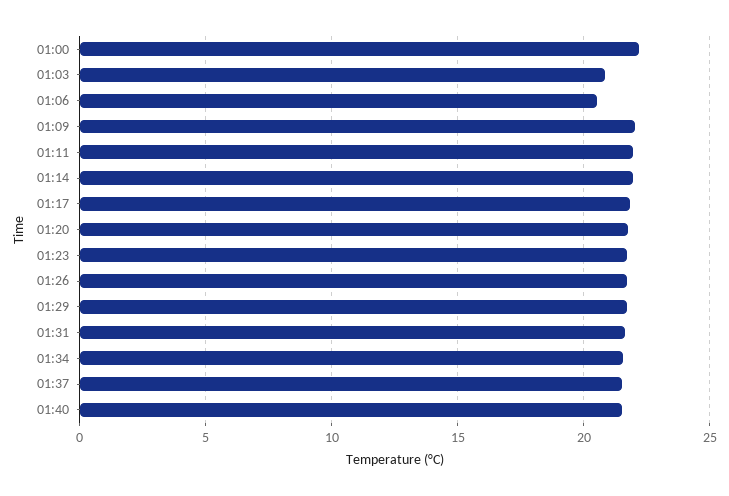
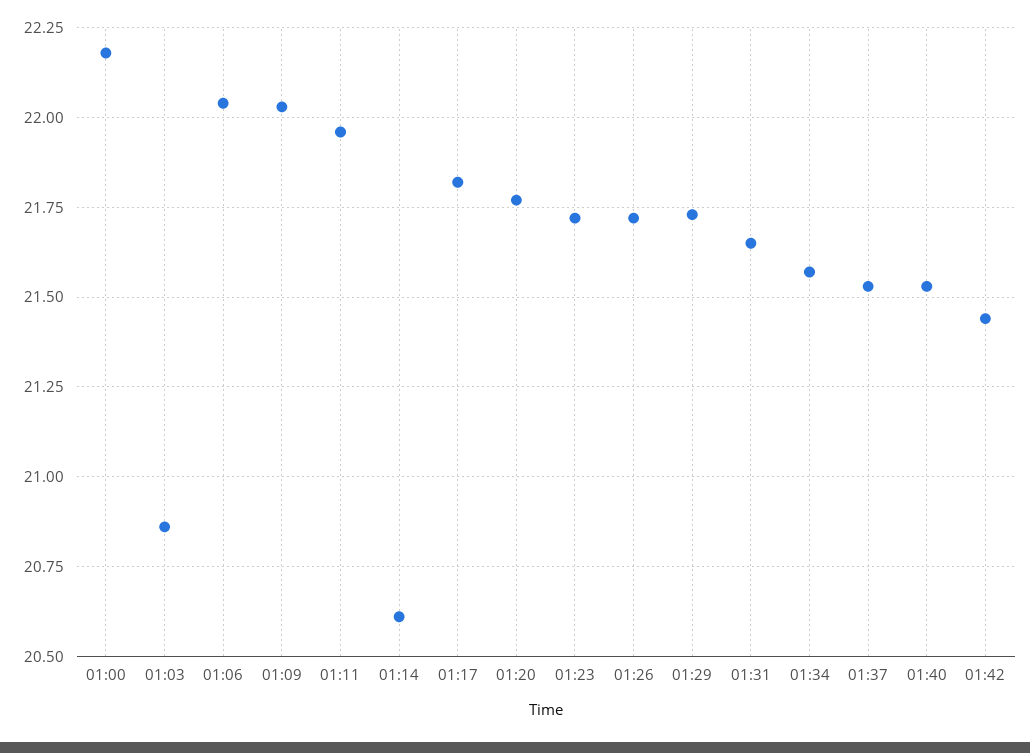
01:06: 20.5 -> 22.05
01:14: 22 -> 20.6
01:42: none -> 21.45

